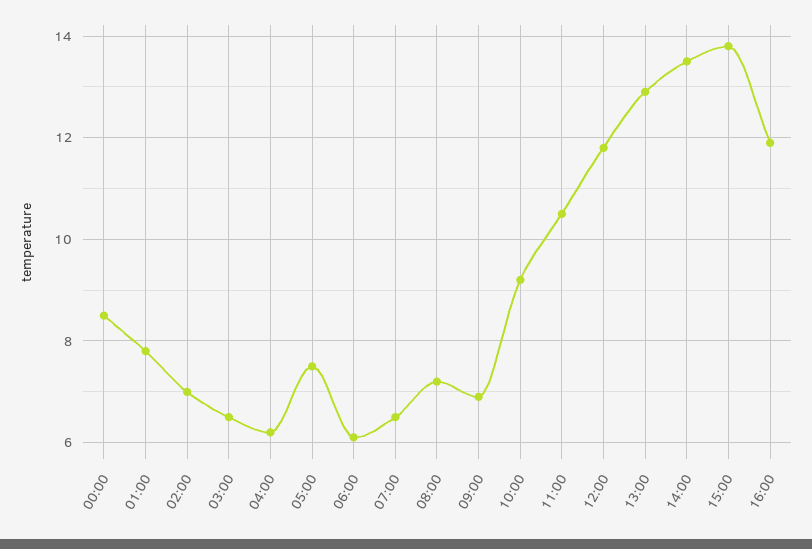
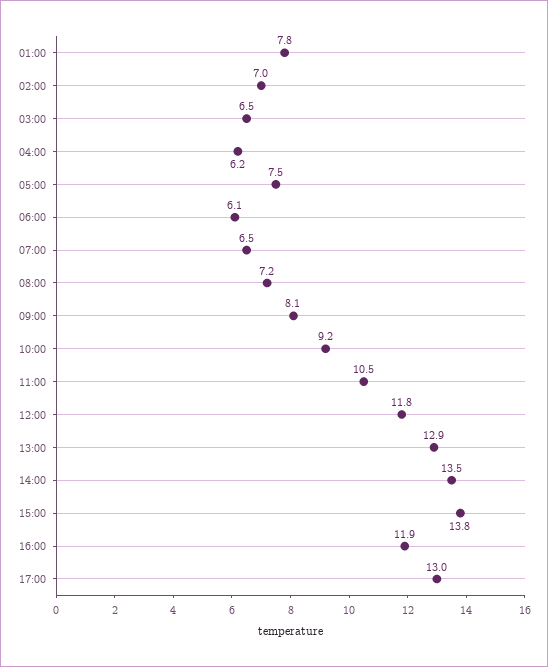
00:00: 8.5 -> none
09:00: 7 -> 8.1
17:00: none -> 13

